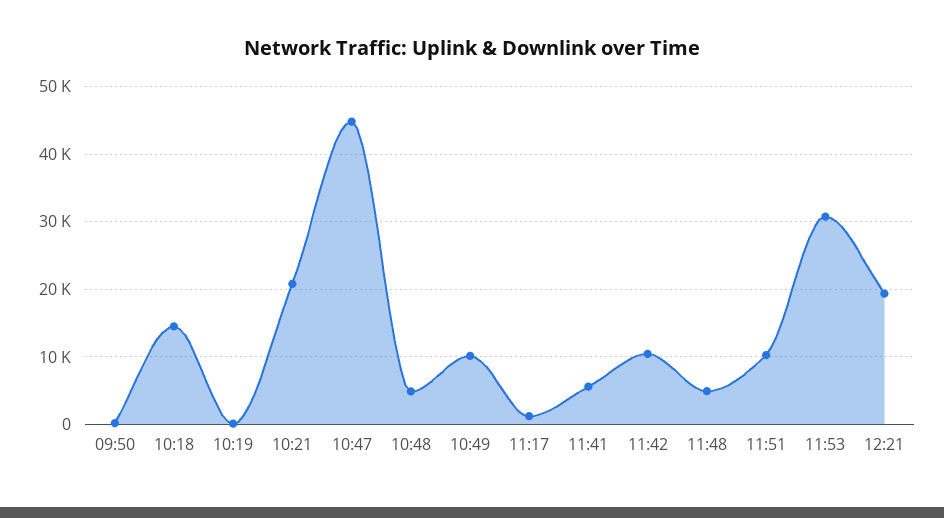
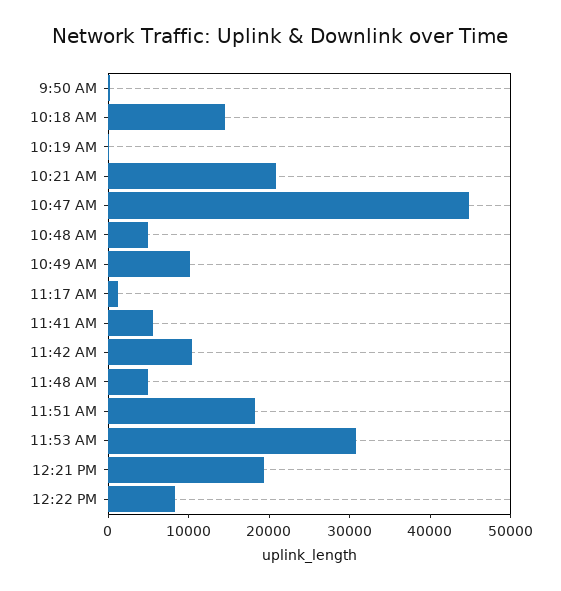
11:51: 10000 -> 18000
12:22 PM: none -> 8000

